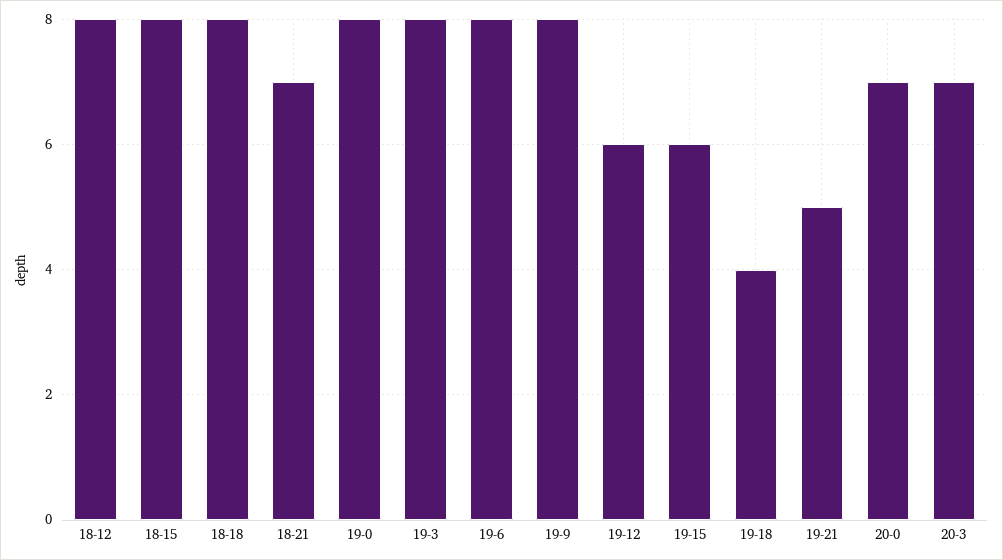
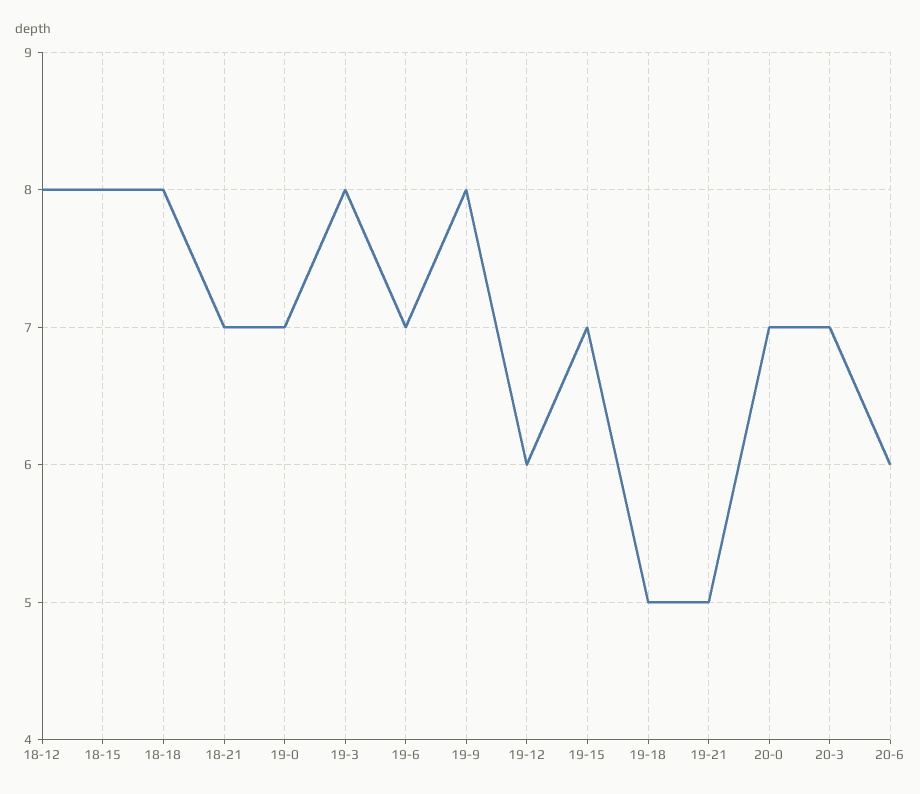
19-0: 8 -> 7
19-6: 8 -> 7
19-15: 6 -> 7
19-18: 4 -> 5
20-6: none -> 6

